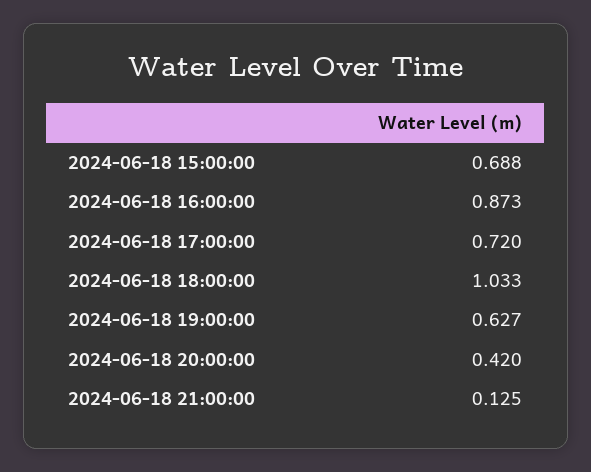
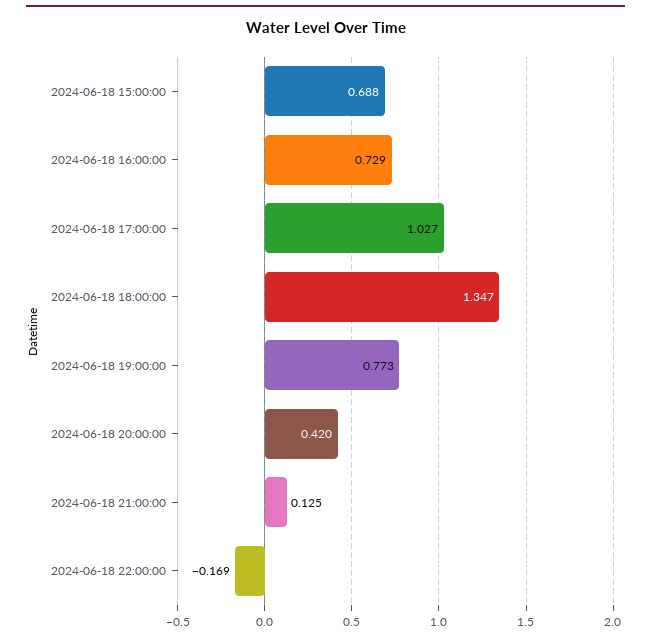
2024-06-18 16:00:00: 0.873 -> 0.729
2024-06-18 17:00:00: 0.72 -> 1.027
2024-06-18 18:00:00: 1.033 -> 1.347
2024-06-18 19:00:00: 0.627 -> 0.773
2024-06-18 22:00:00: none -> -0.169

